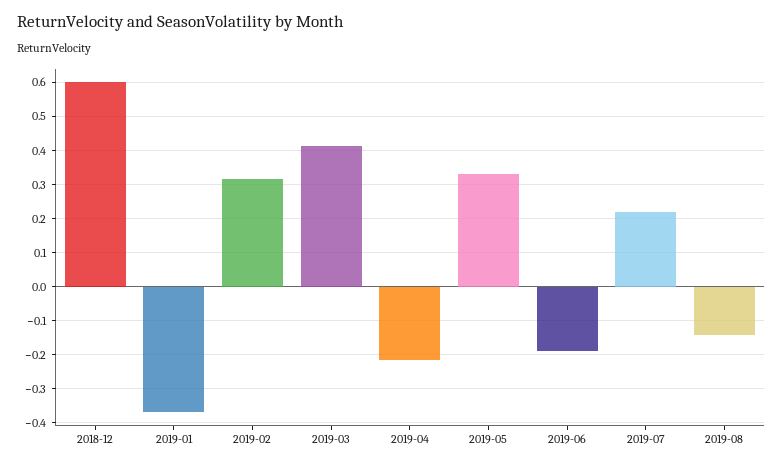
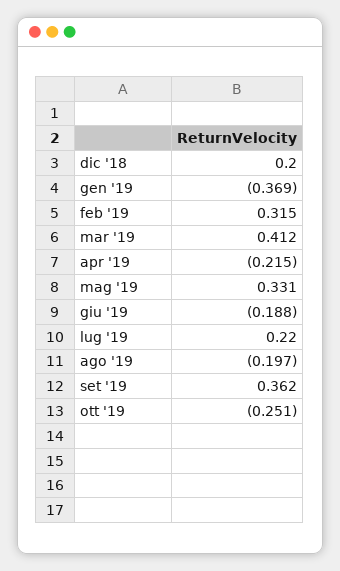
2018-12: 0.6 -> 0.2
2019-08: -0.14 -> -0.197
set '19: none -> 0.362
ott '19: none -> -0.251

